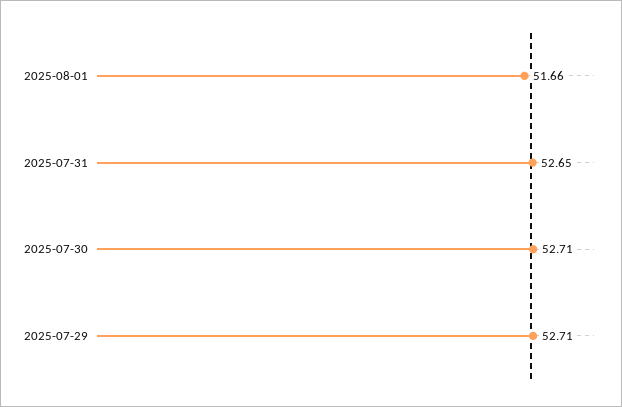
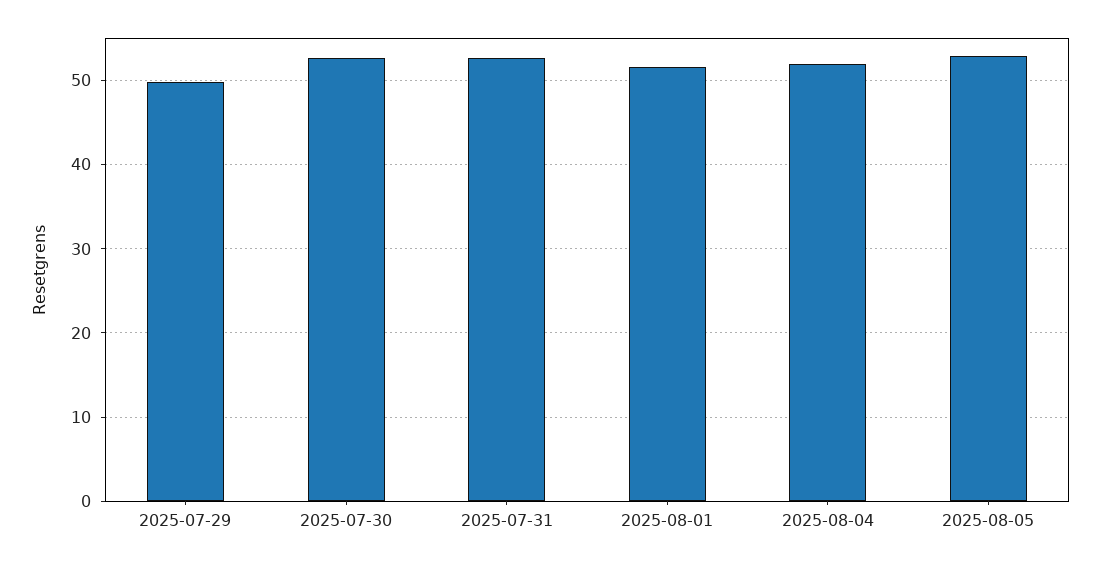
2025-07-29: 52.71 -> 50
2025-08-04: none -> 52
2025-08-05: none -> 53

